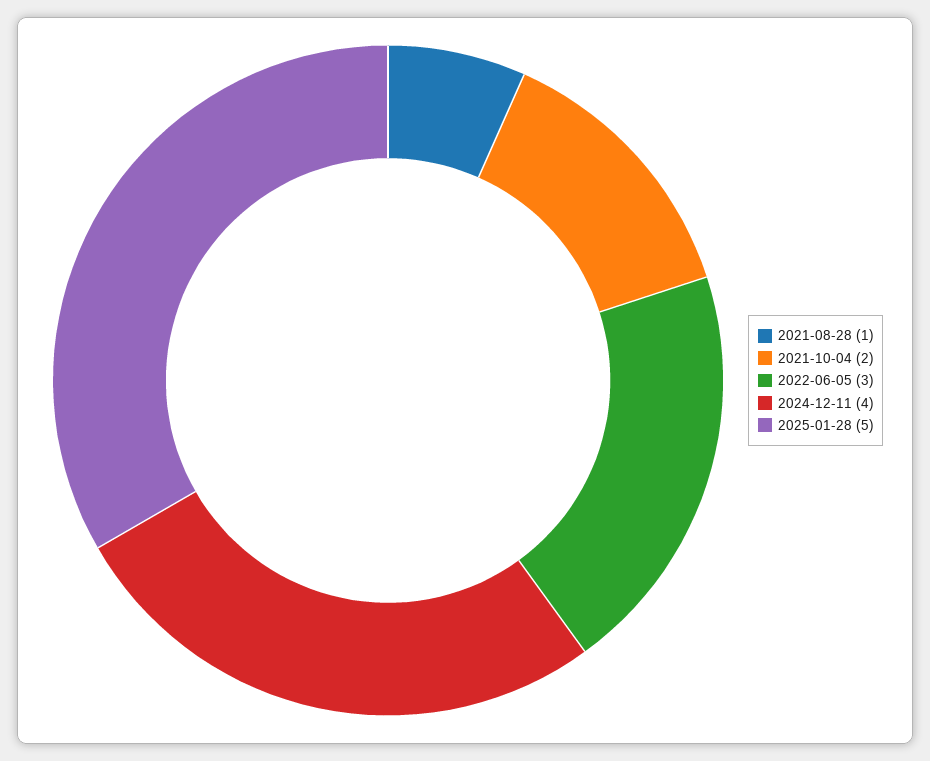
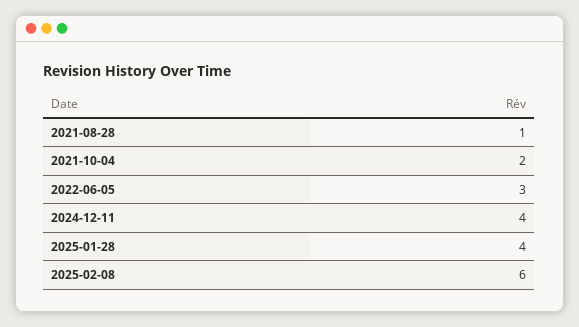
2025-01-28: 5 -> 4
2025-02-08: none -> 6

